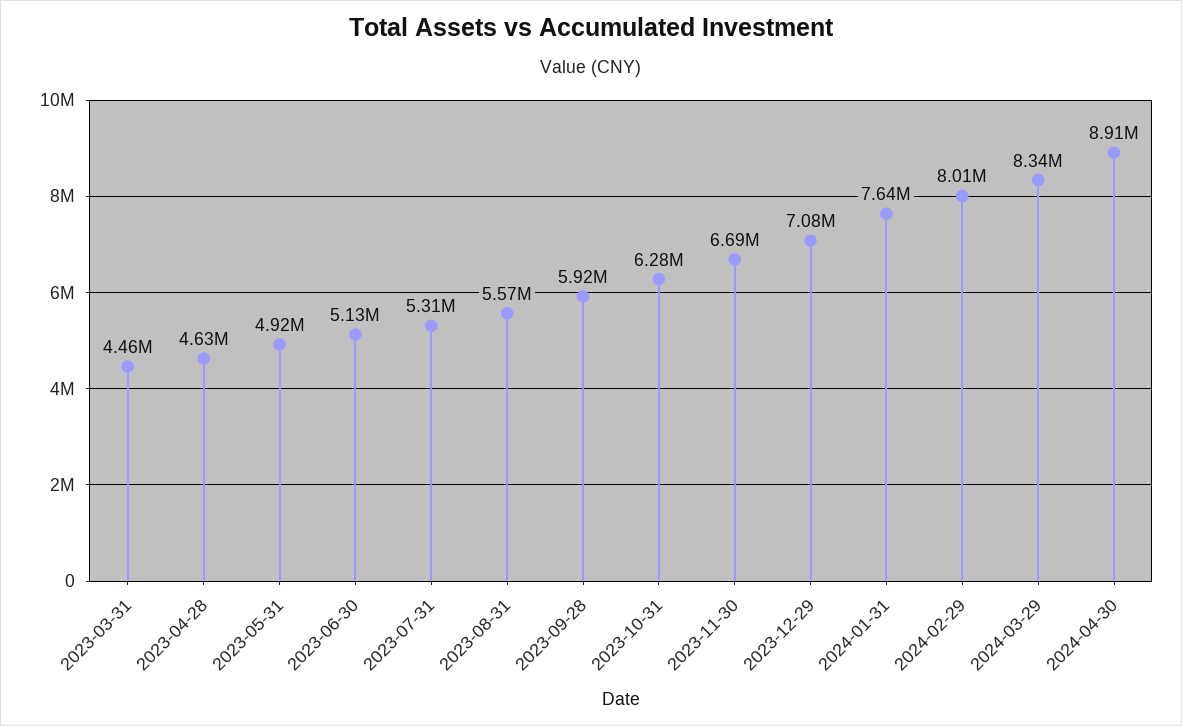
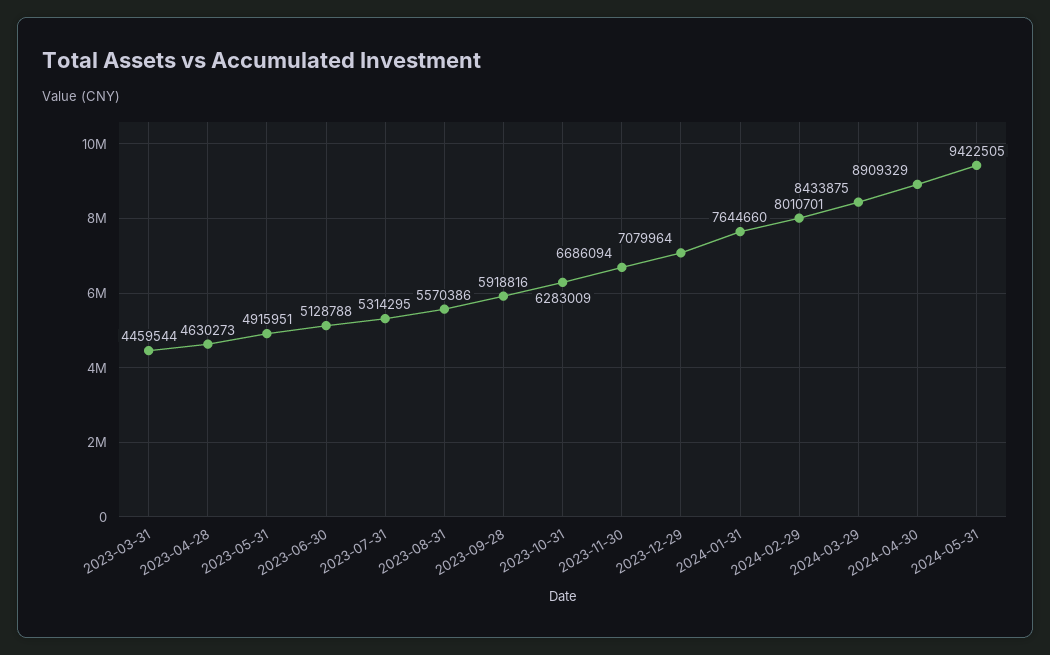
2024-03-29: 8340000 -> 8433875
2024-05-31: none -> 9422505

